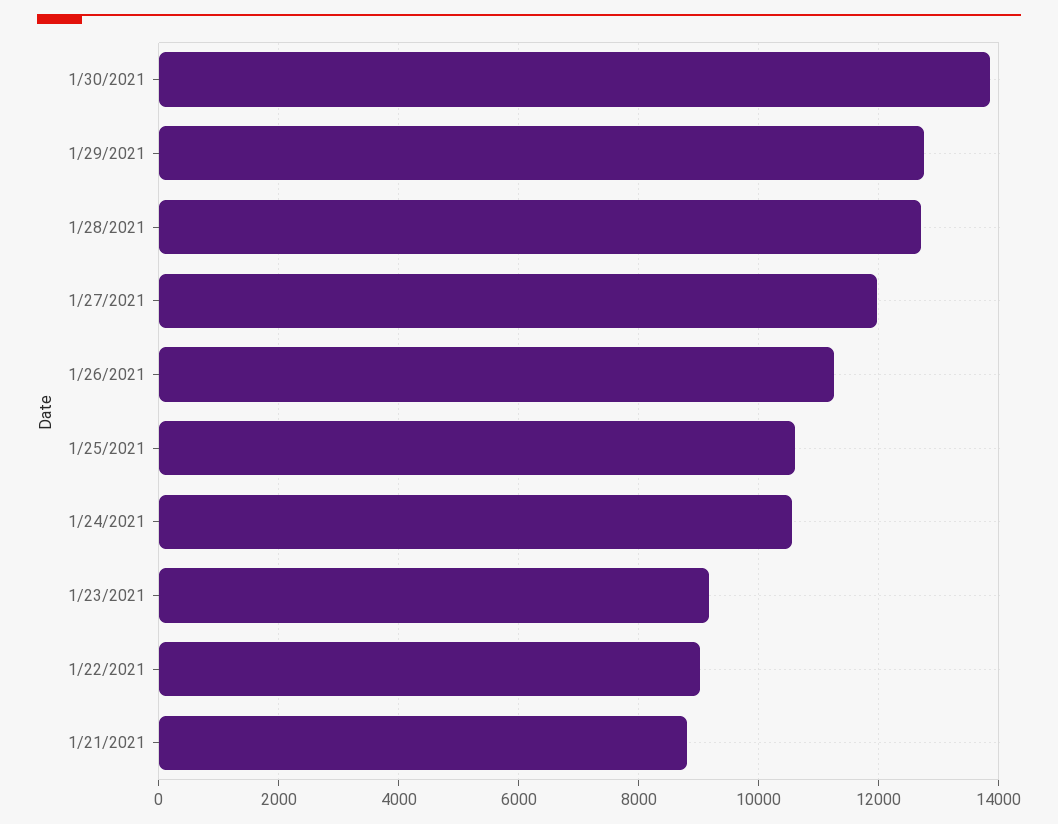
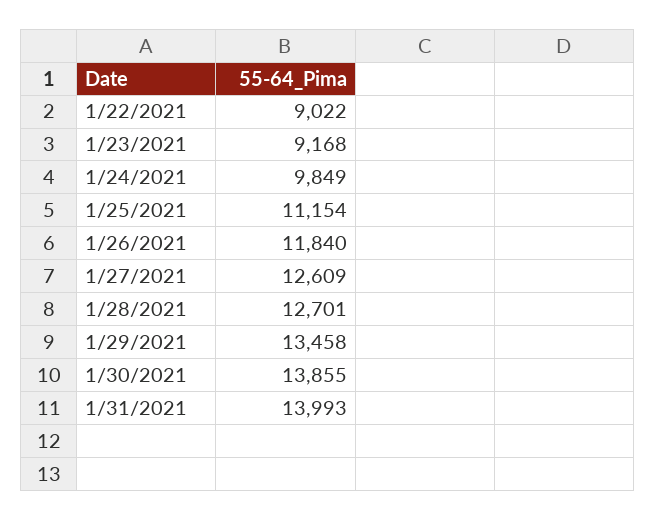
1/29/2021: 12800 -> 13458
1/27/2021: 12000 -> 12609
1/26/2021: 11200 -> 11840
1/25/2021: 10600 -> 11154
1/24/2021: 10600 -> 9849
1/21/2021: 8800 -> none
1/31/2021: none -> 13993

